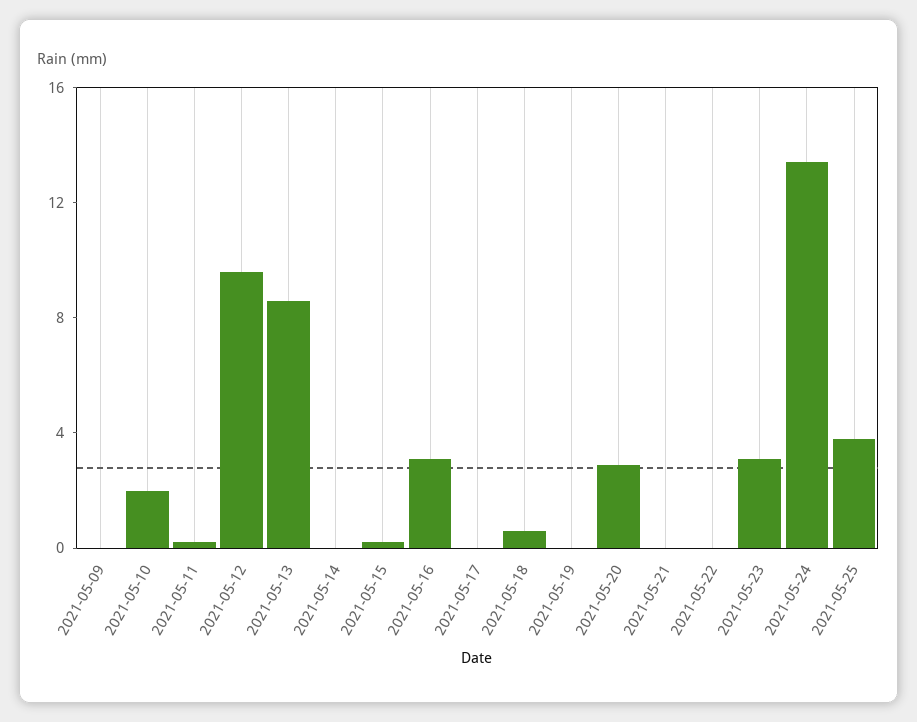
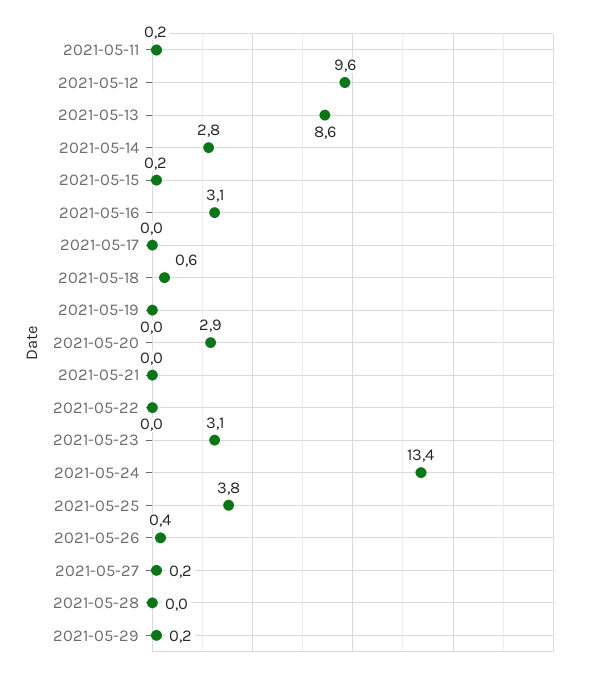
2021-05-09: 0 -> none
2021-05-10: 2 -> none
2021-05-14: 0 -> 2.8
2021-05-26: none -> 0.4
2021-05-27: none -> 0.2
2021-05-28: none -> 0
2021-05-29: none -> 0.2

